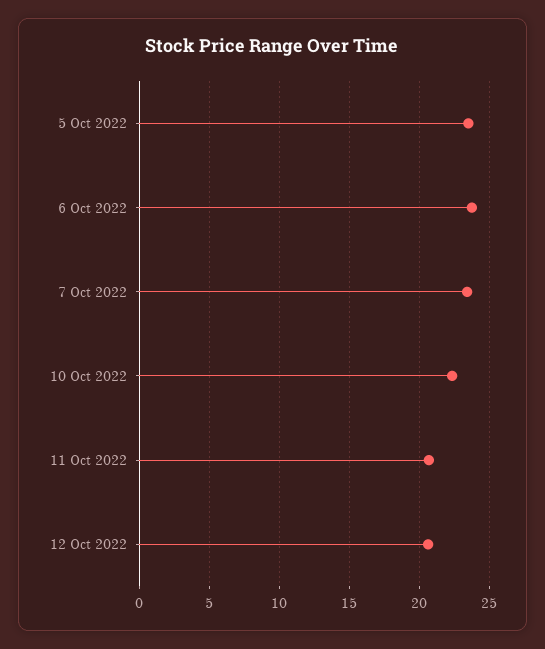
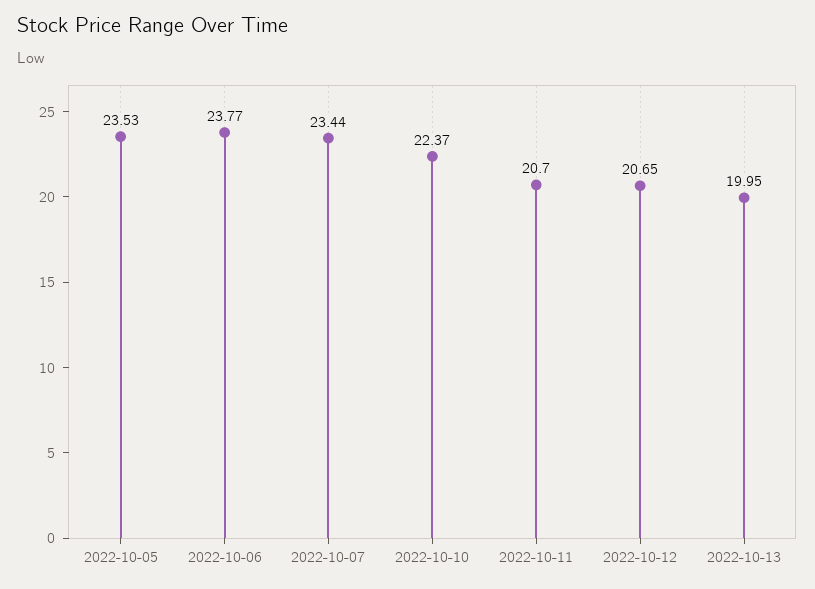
2022-10-13: none -> 19.95

